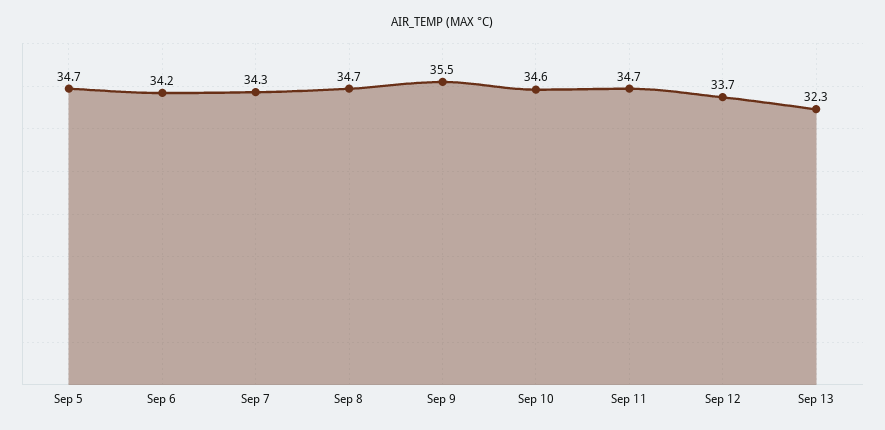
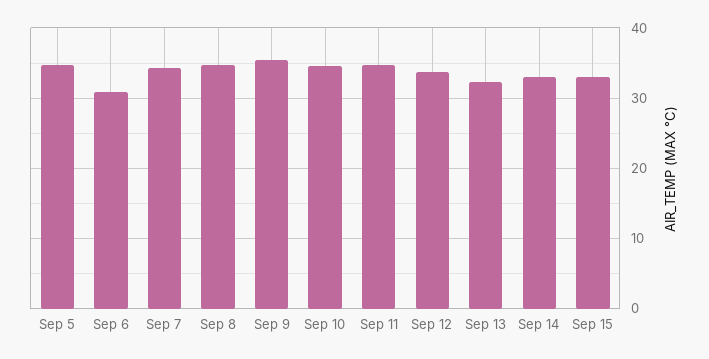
Sep 6: 34.2 -> 31
Sep 14: none -> 33
Sep 15: none -> 33

